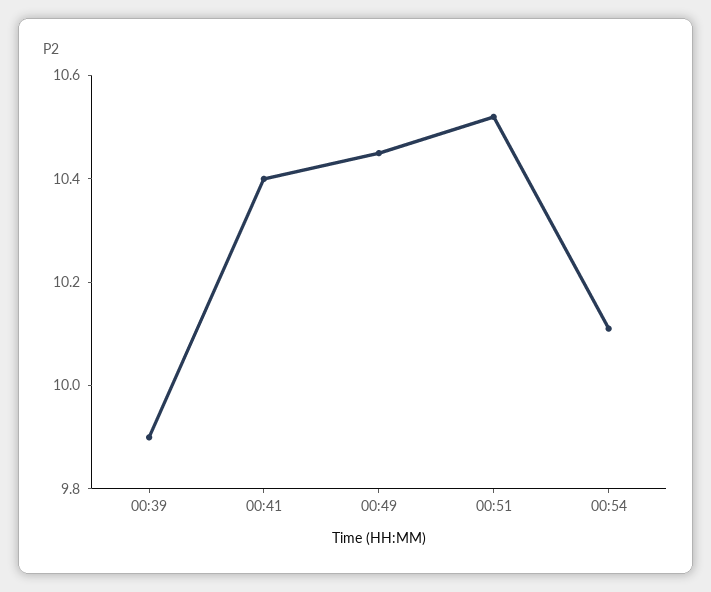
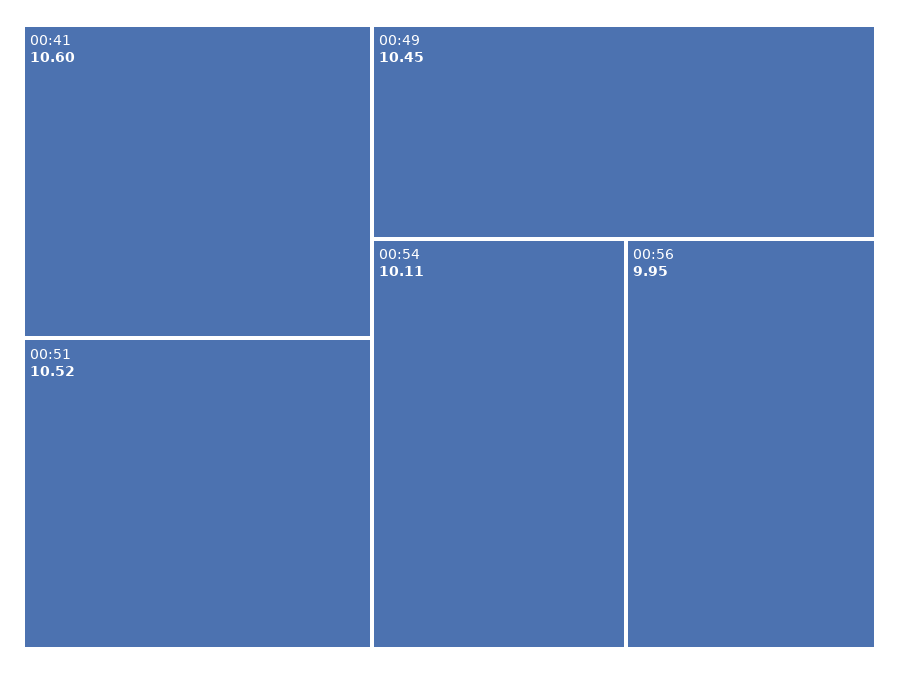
00:39: 9.9 -> none
00:41: 10.4 -> 10.6
00:56: none -> 9.95

